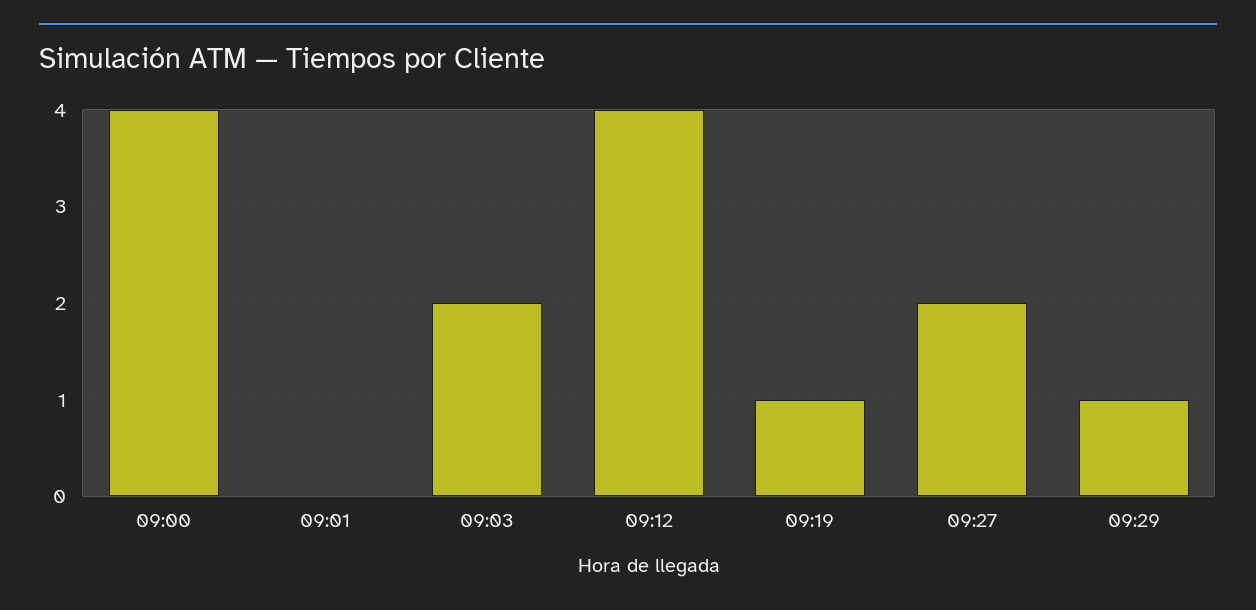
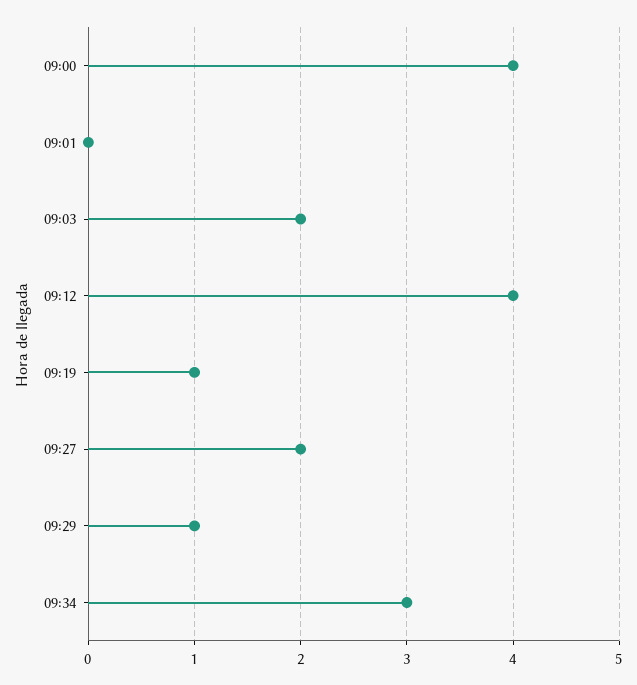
09:34: none -> 3

